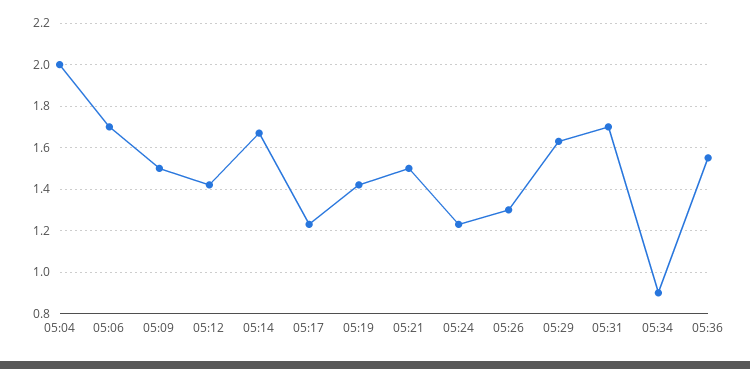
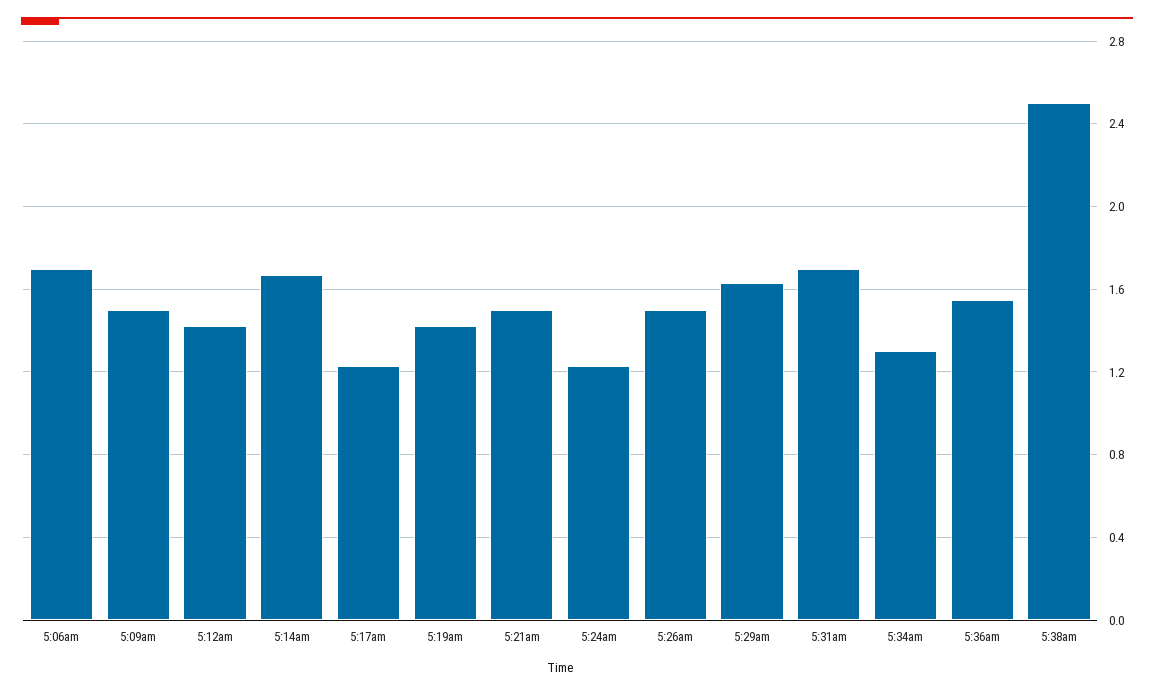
05:04: 2 -> none
05:26: 1.3 -> 1.5
05:34: 0.9 -> 1.3
5:38am: none -> 2.5

